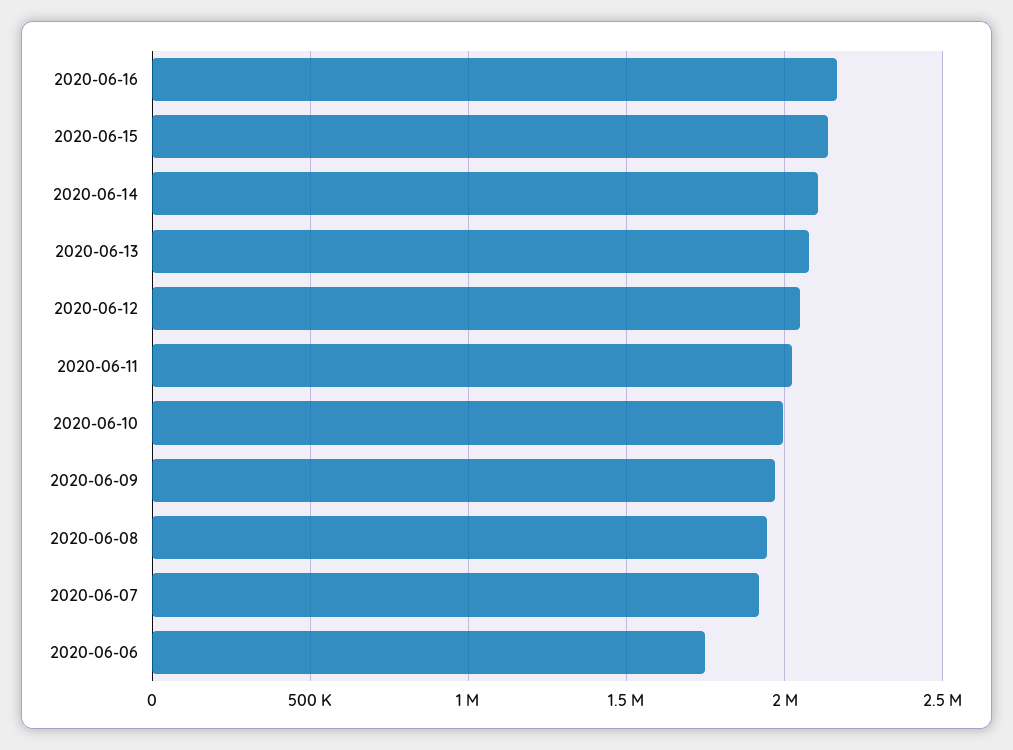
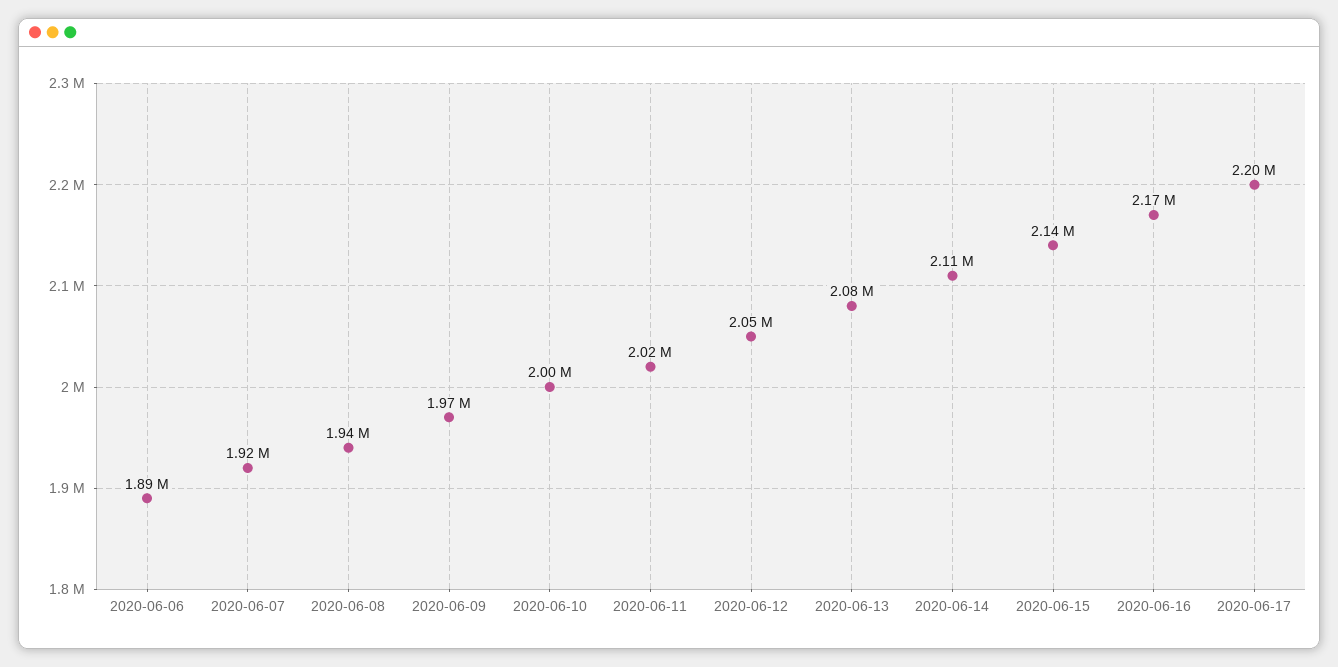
2020-06-06: 1750000 -> 1890000
2020-06-17: none -> 2200000

